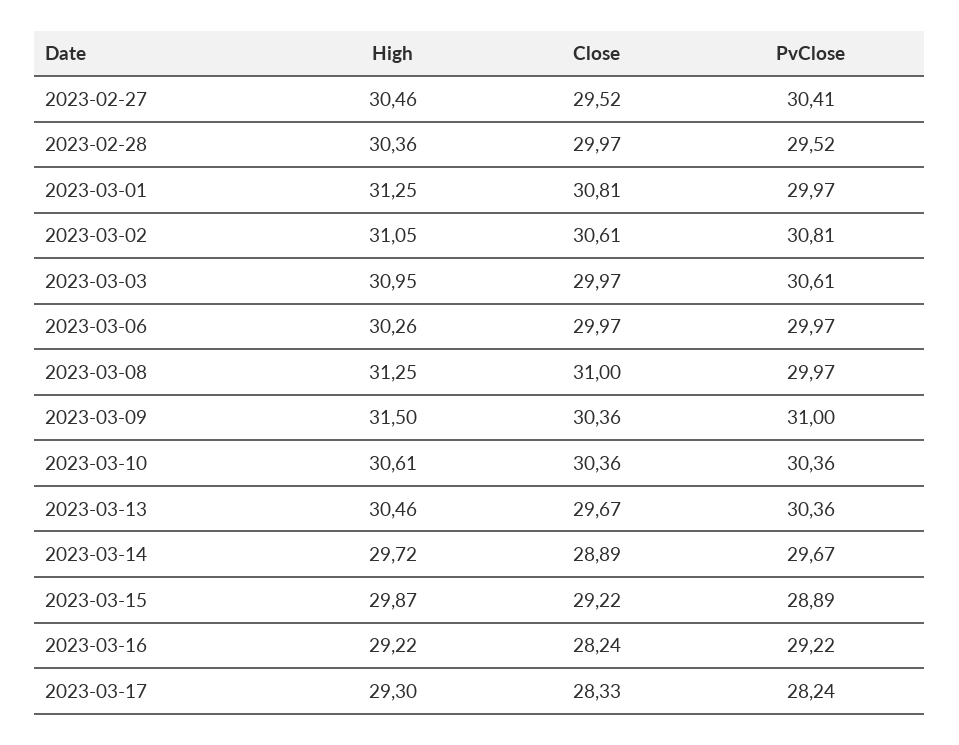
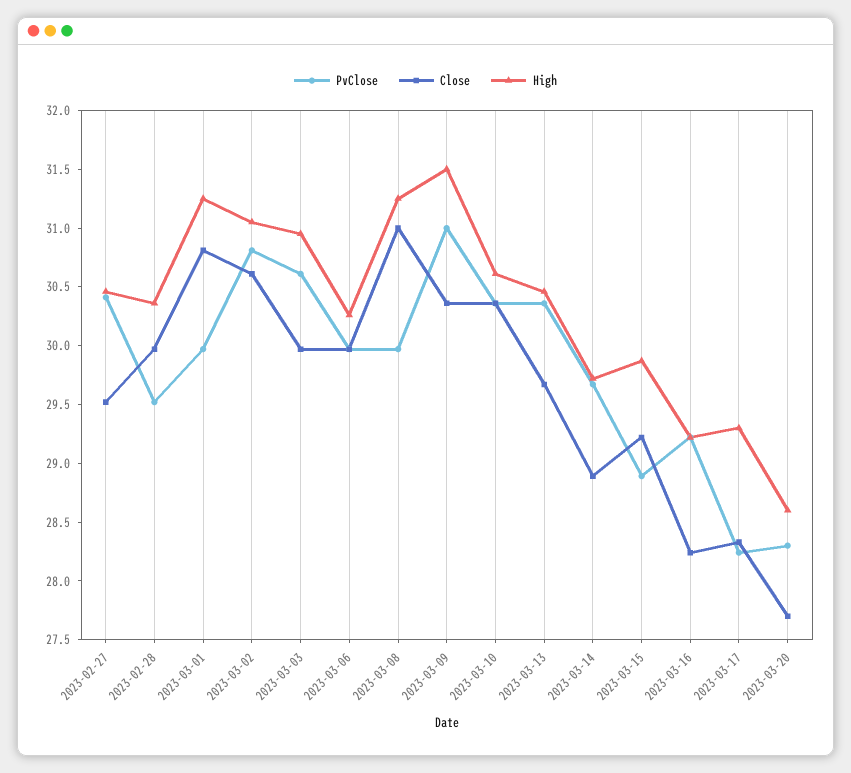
PvClose, 2023-03-20: none -> 28.3
Close, 2023-03-20: none -> 27.7
High, 2023-03-20: none -> 28.6

